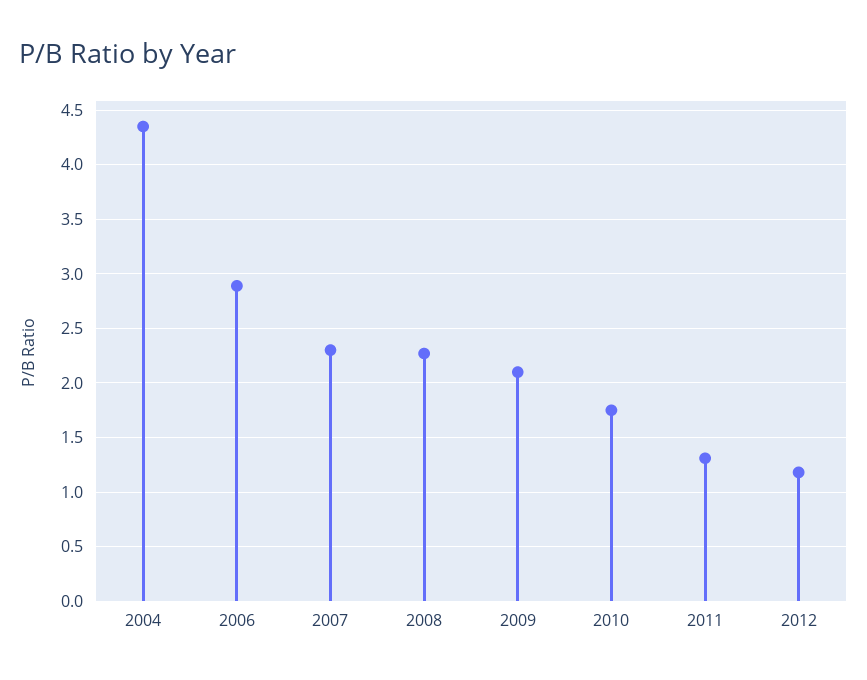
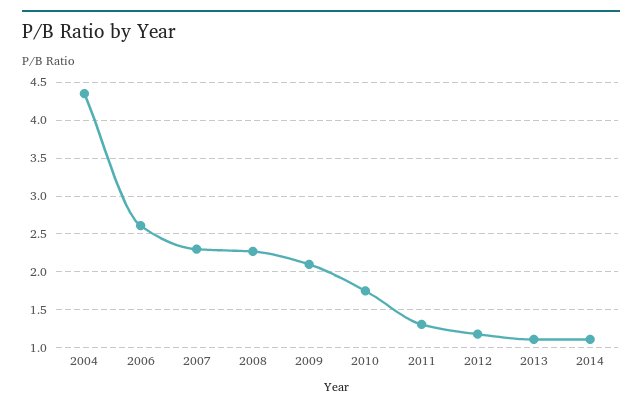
2006: 2.9 -> 2.6
2013: none -> 1.1
2014: none -> 1.1

